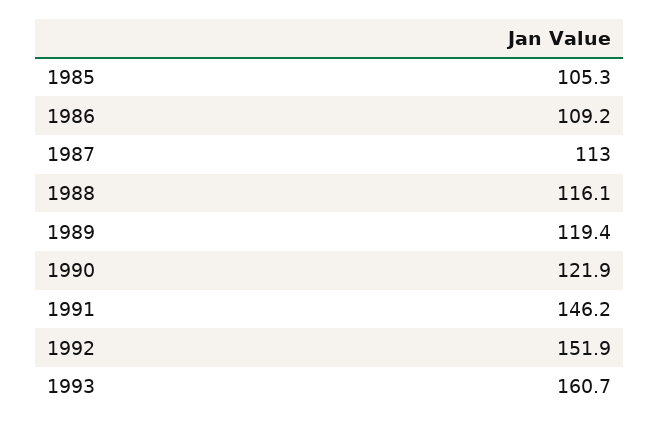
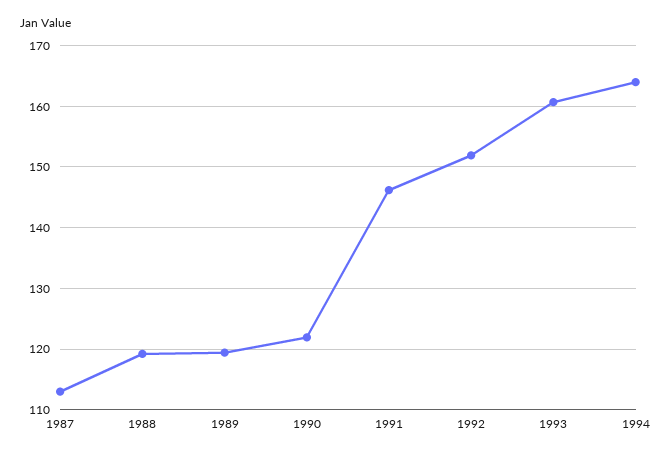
1985: 105.3 -> none
1986: 109.2 -> none
1988: 116.1 -> 119
1994: none -> 164

